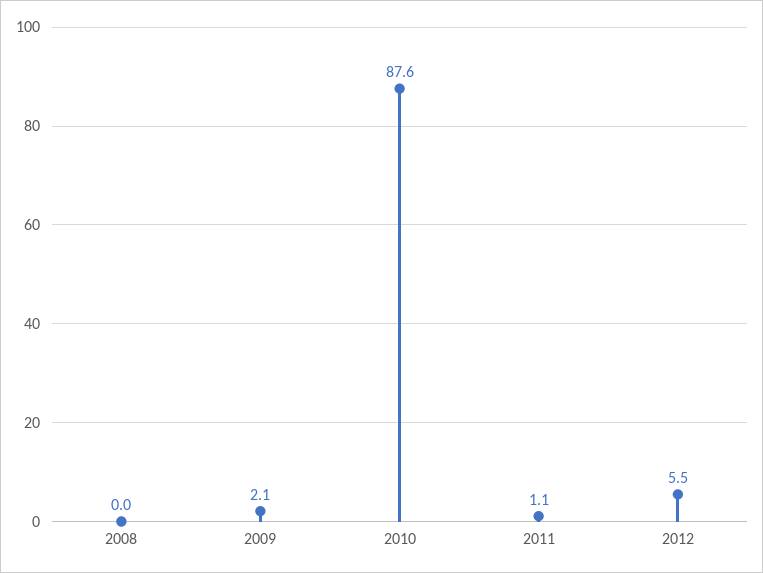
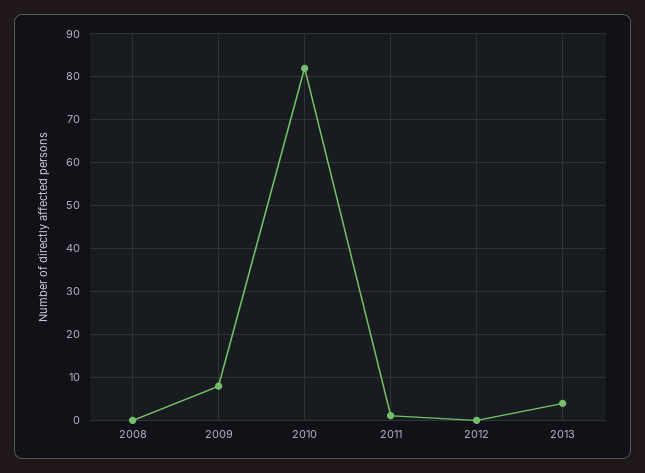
2009: 2.1 -> 8
2010: 87.6 -> 82
2012: 5.5 -> 0
2013: none -> 4

